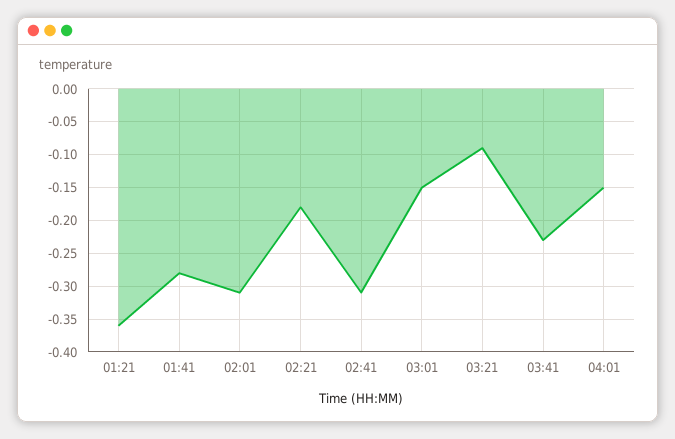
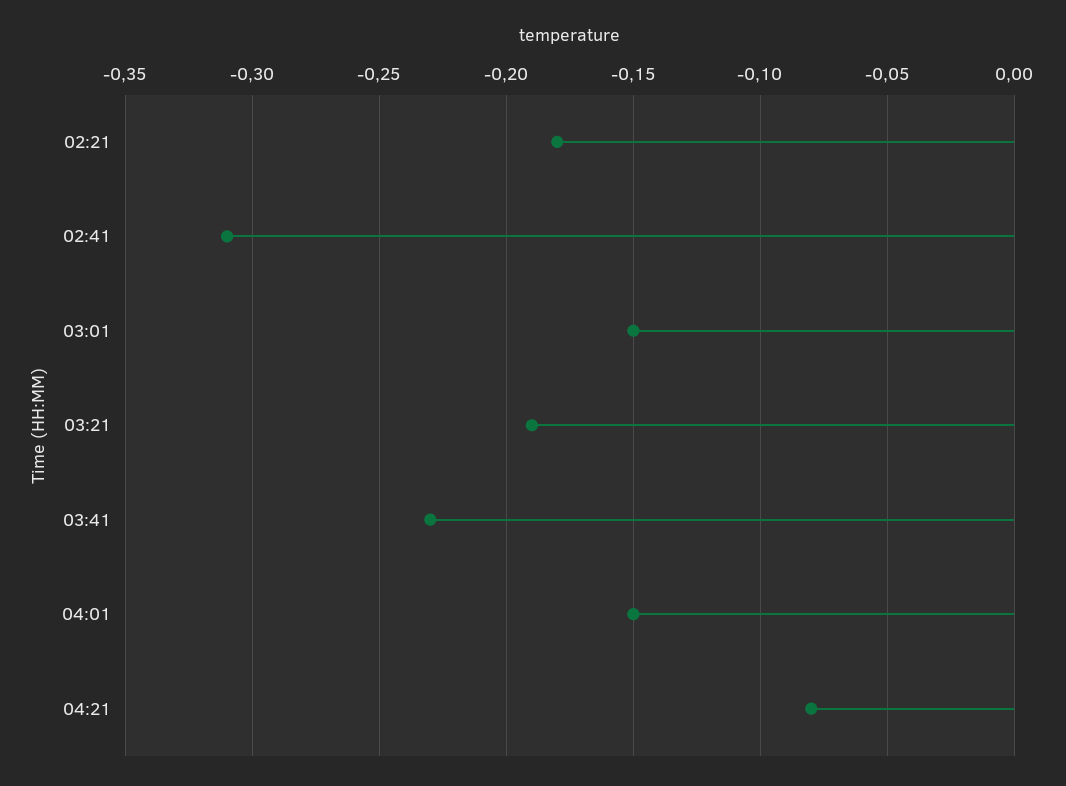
01:21: -0.36 -> none
01:41: -0.28 -> none
02:01: -0.31 -> none
03:21: -0.09 -> -0.19
04:21: none -> -0.08

